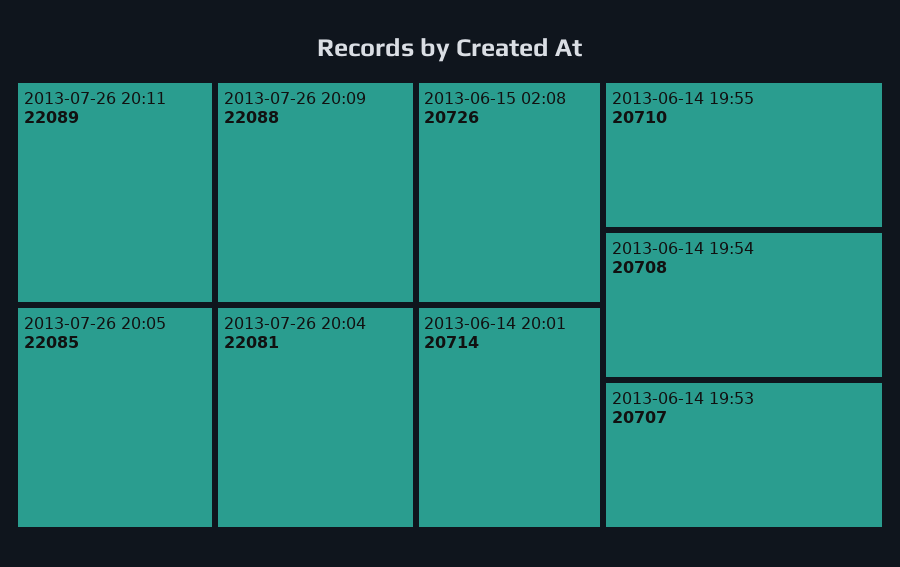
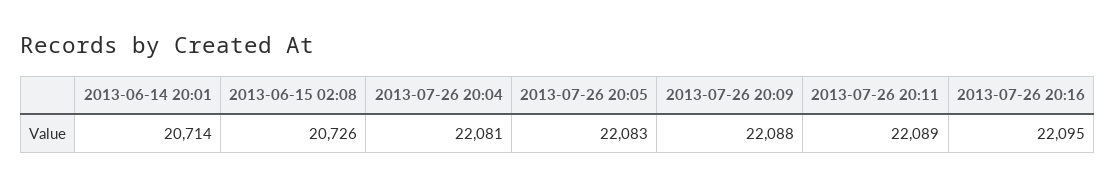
2013-07-26 20:05: 22085 -> 22083
2013-06-14 19:55: 20710 -> none
2013-06-14 19:54: 20708 -> none
2013-06-14 19:53: 20707 -> none
2013-07-26 20:16: none -> 22095

